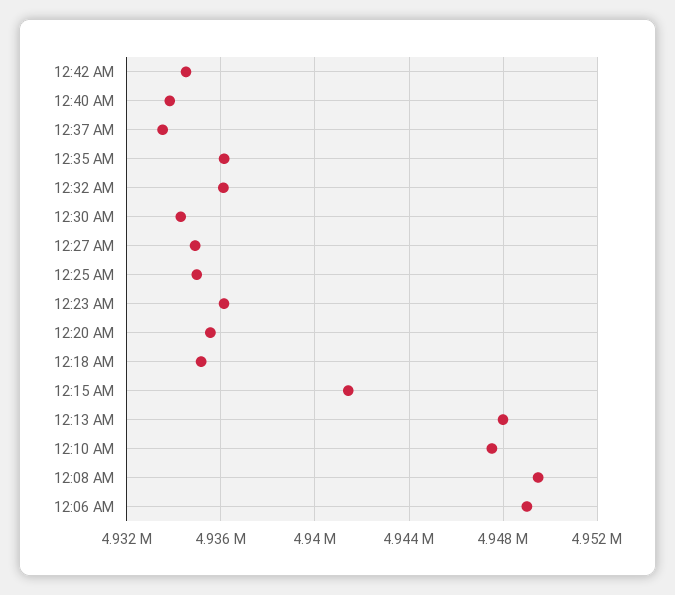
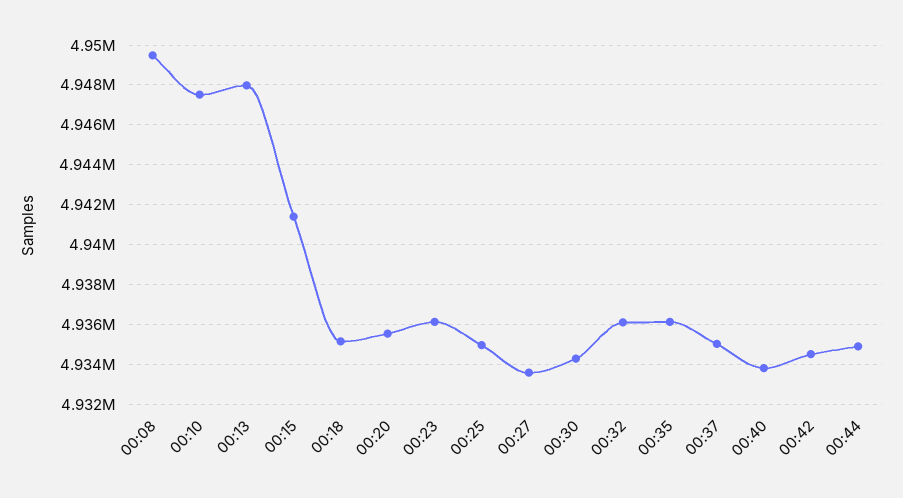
12:37 AM: 4933500 -> 4935000
12:27 AM: 4935000 -> 4933500
12:06 AM: 4949000 -> none
00:44: none -> 4935000

